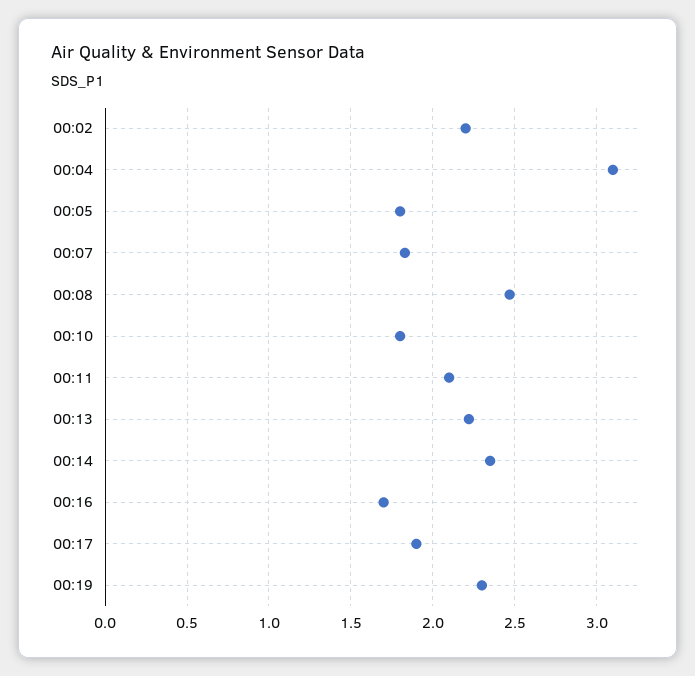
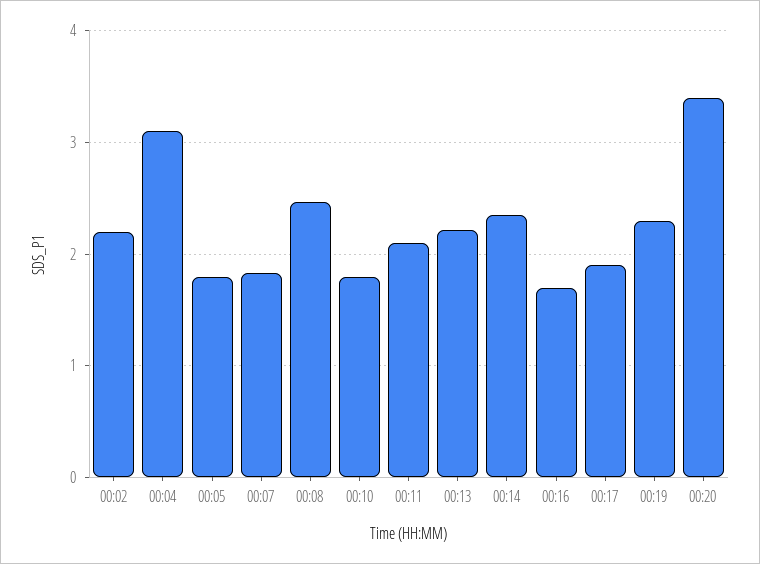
00:20: none -> 3.4

